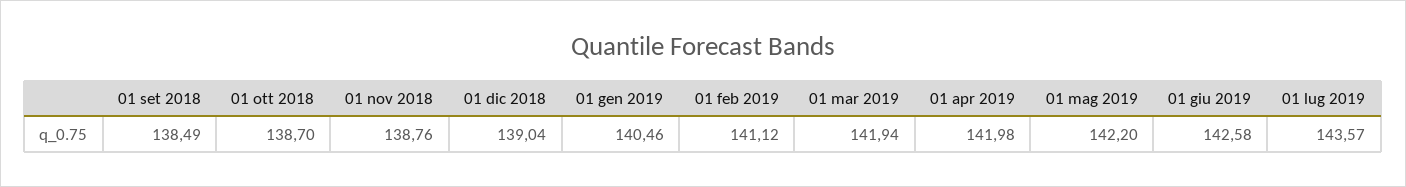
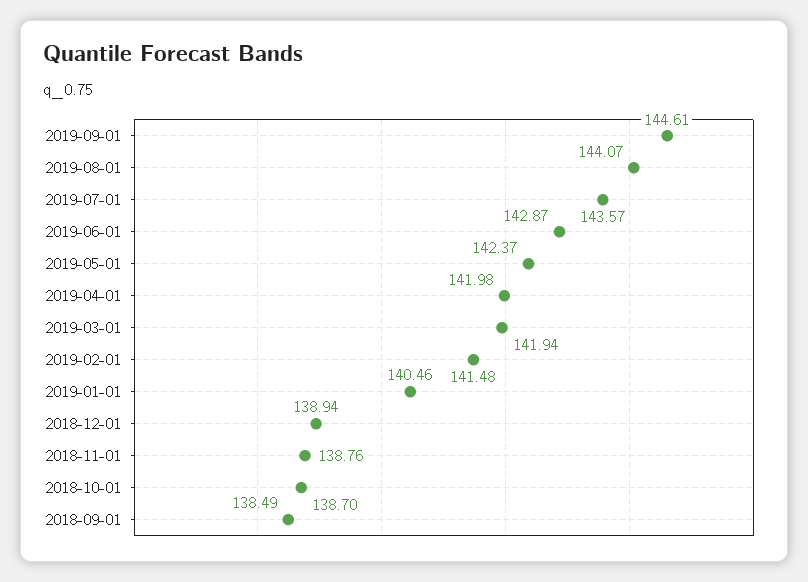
01 dic 2018: 139.04 -> 138.94
01 feb 2019: 141.12 -> 141.48
01 mag 2019: 142.2 -> 142.37
01 giu 2019: 142.58 -> 142.87
2019-09-01: none -> 144.61
2019-08-01: none -> 144.07

